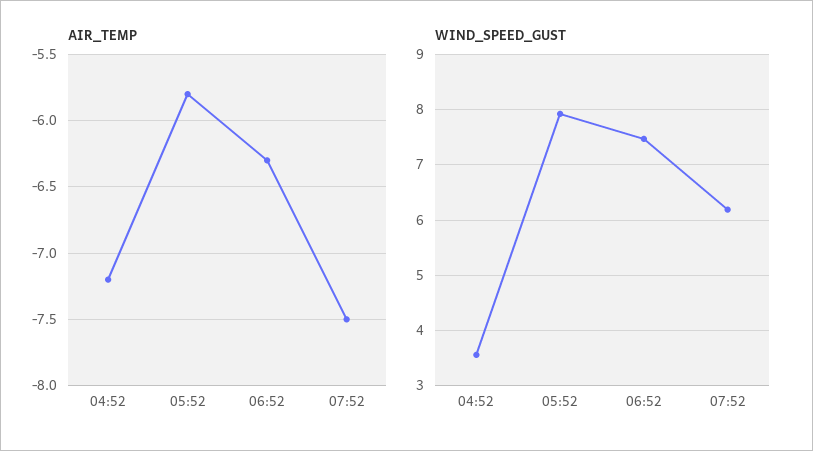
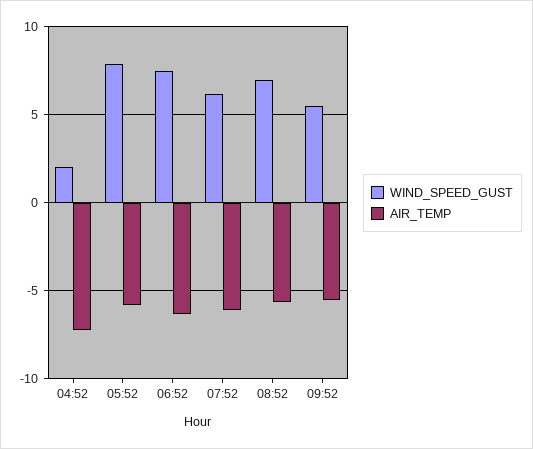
AIR_TEMP, 07:52: -7.5 -> -6
WIND_SPEED_GUST, 04:52: 3.6 -> 2
WIND_SPEED_GUST, 08:52: none -> 7
AIR_TEMP, 08:52: none -> -5.5
WIND_SPEED_GUST, 09:52: none -> 5.5
AIR_TEMP, 09:52: none -> -5.5

